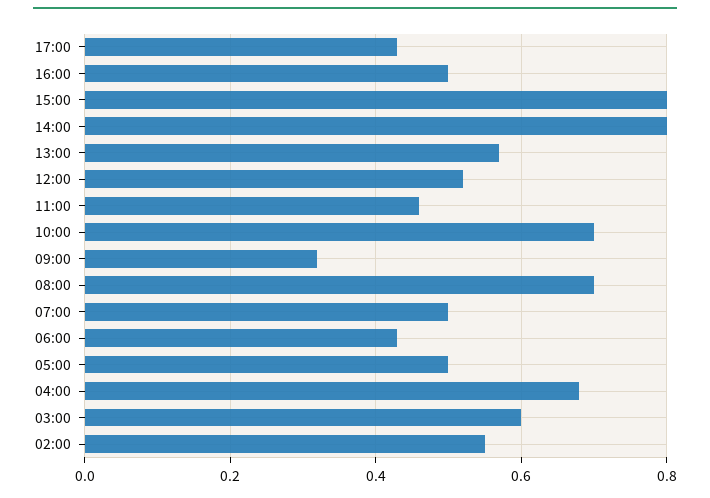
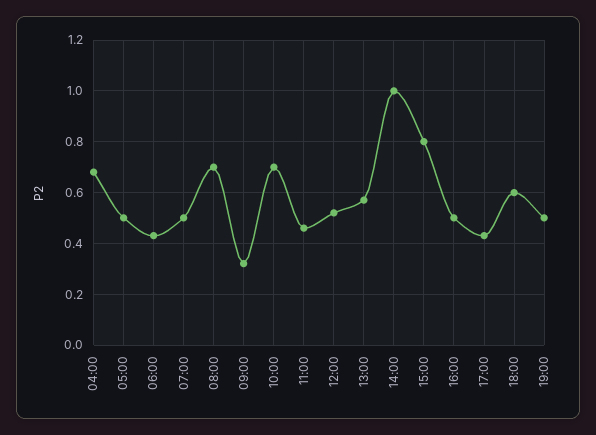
14:00: 0.8 -> 1
03:00: 0.6 -> none
02:00: 0.55 -> none
18:00: none -> 0.6
19:00: none -> 0.5

